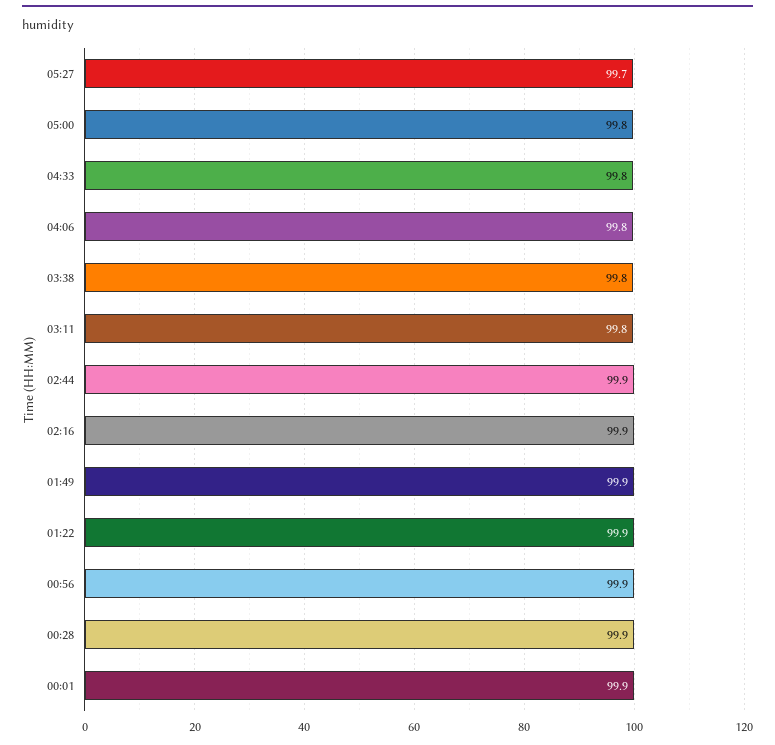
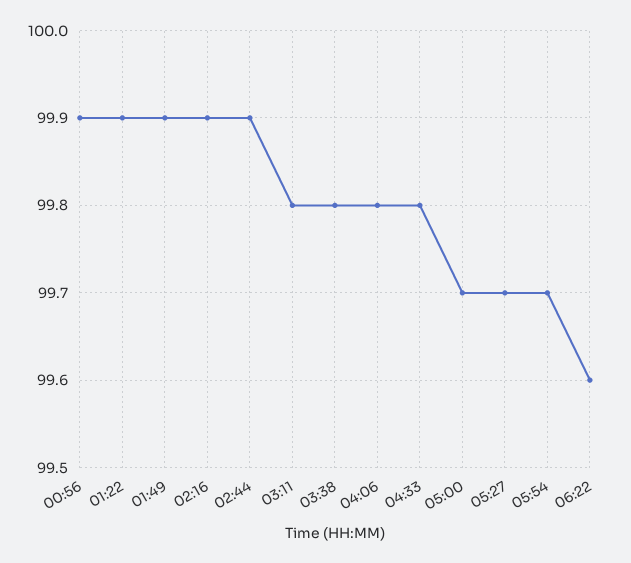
05:00: 99.8 -> 99.7
00:28: 99.9 -> none
00:01: 99.9 -> none
05:54: none -> 99.7
06:22: none -> 99.6

